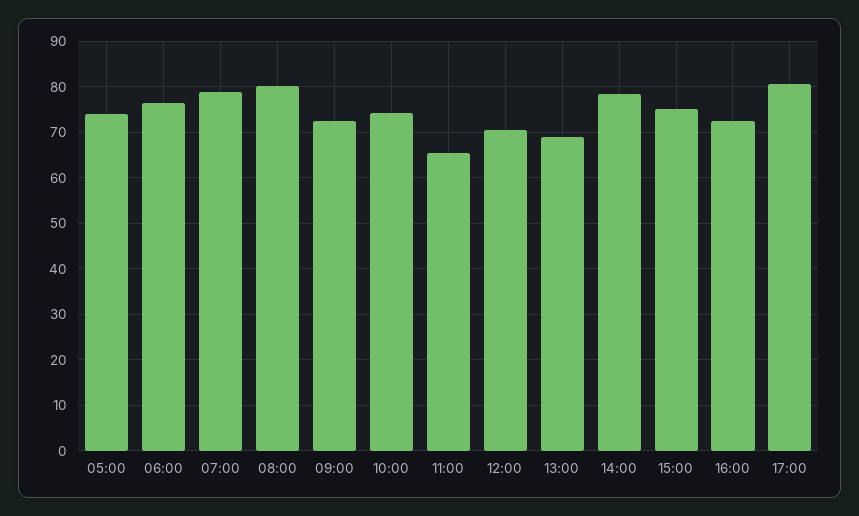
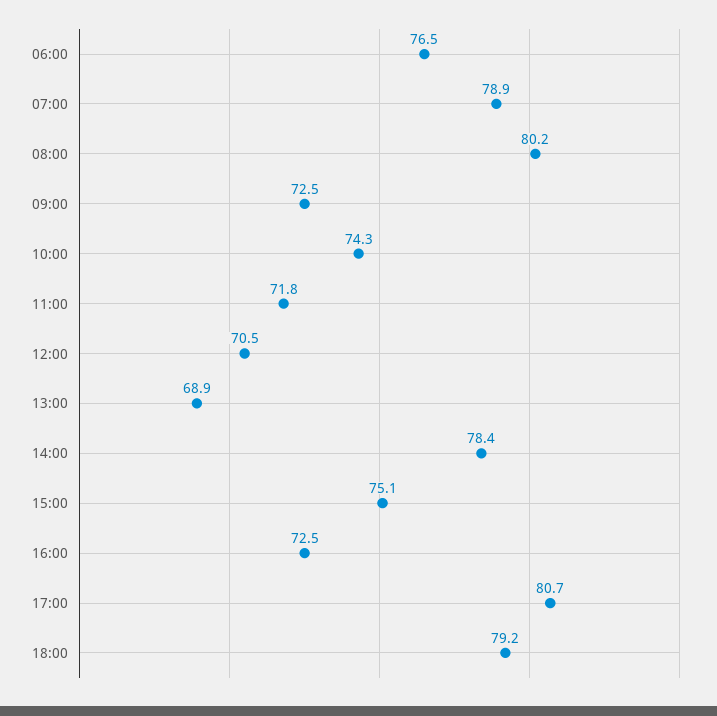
05:00: 74 -> none
11:00: 66 -> 71.8
18:00: none -> 79.2

